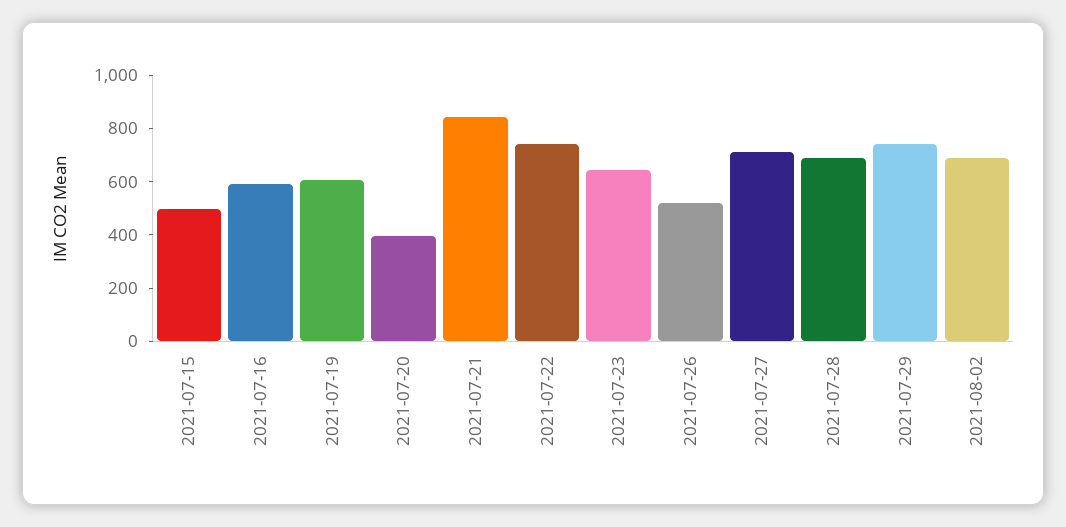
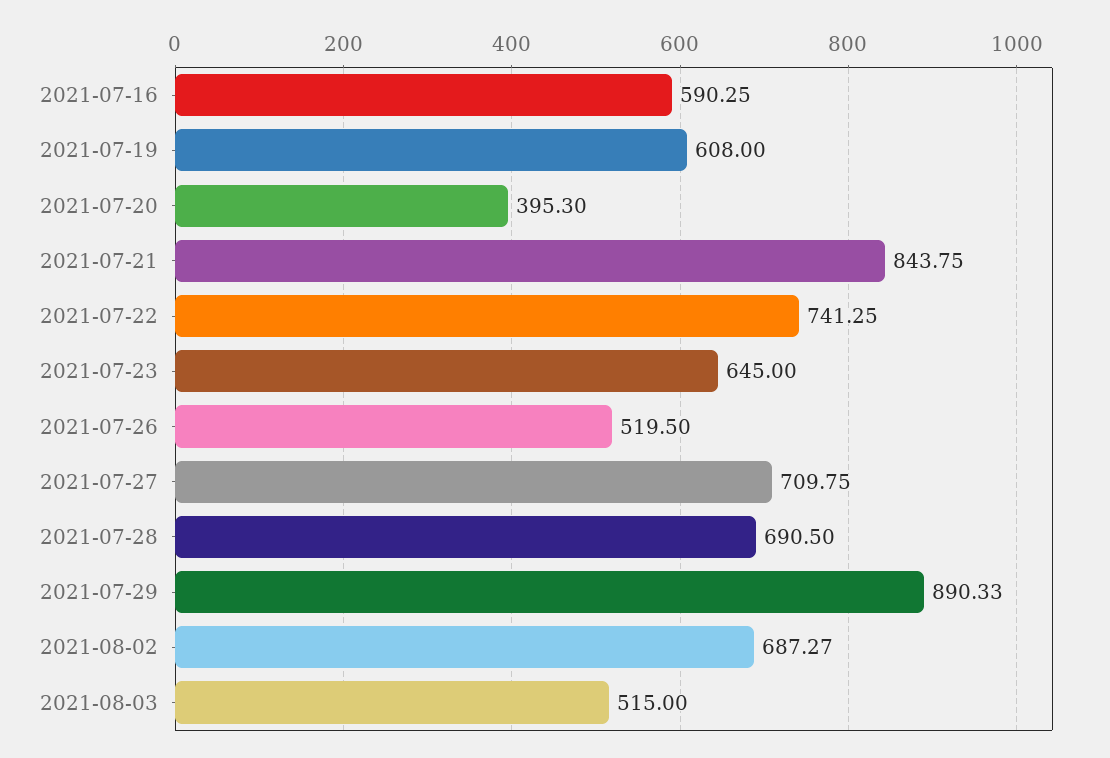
2021-07-15: 500 -> none
2021-07-29: 750 -> 890.33
2021-08-03: none -> 515

